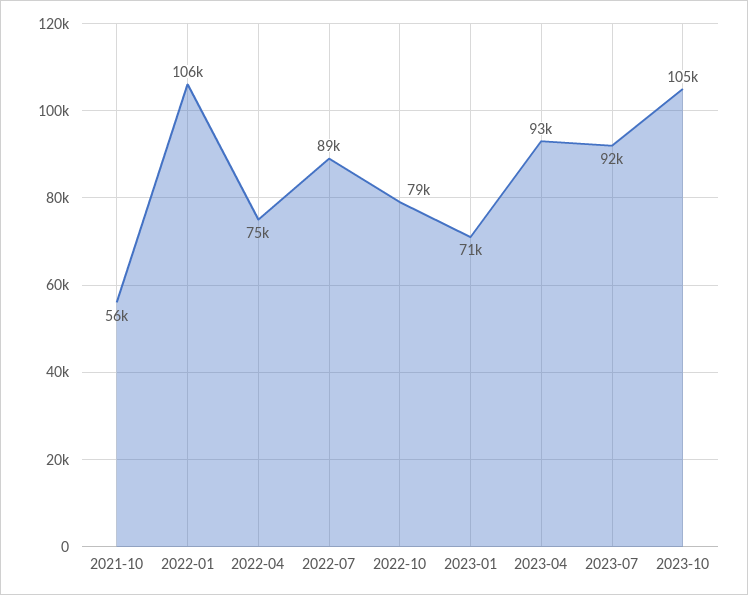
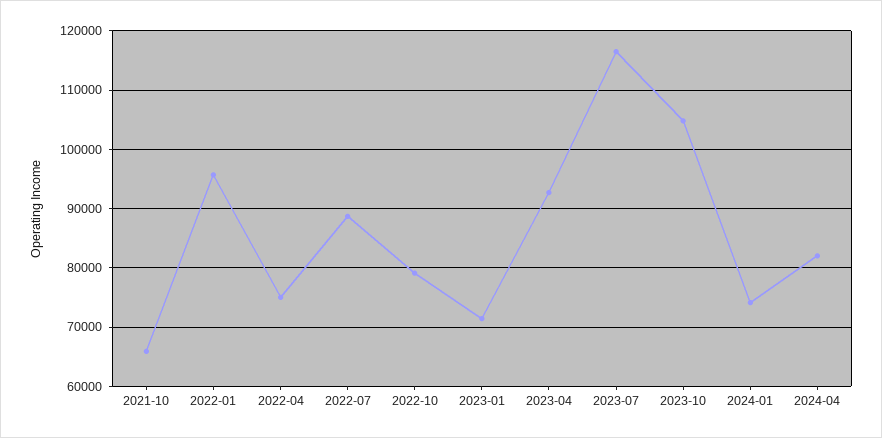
2021-10: 56000 -> 66000
2022-01: 106000 -> 96000
2023-07: 92000 -> 116000
2024-01: none -> 74000
2024-04: none -> 82000

